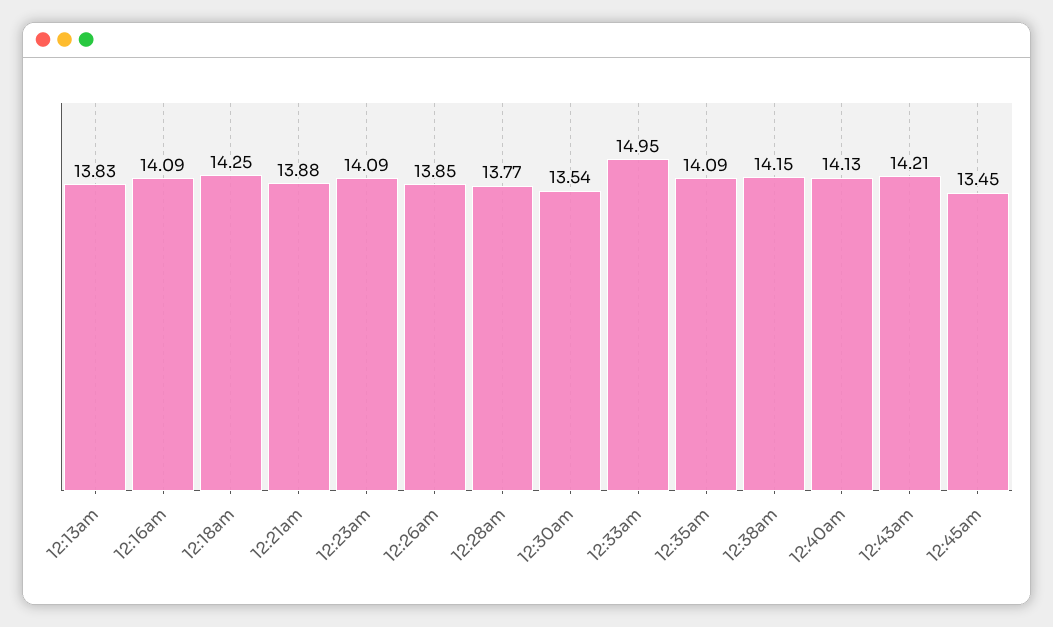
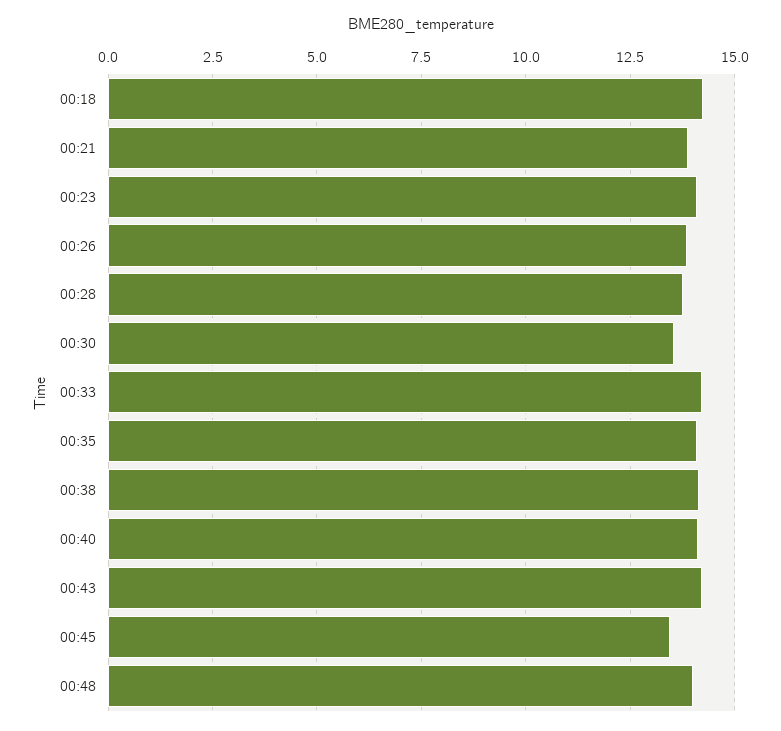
12:13am: 13.83 -> none
12:16am: 14.09 -> none
12:33am: 14.95 -> 14.25
00:48: none -> 14

